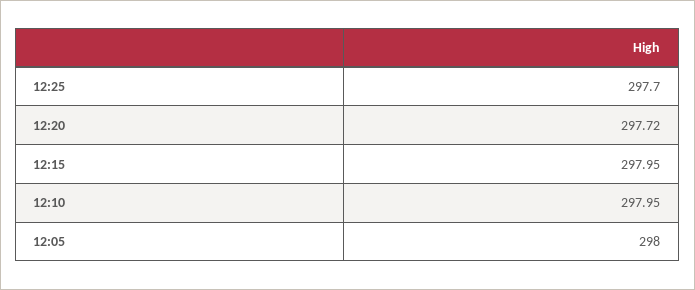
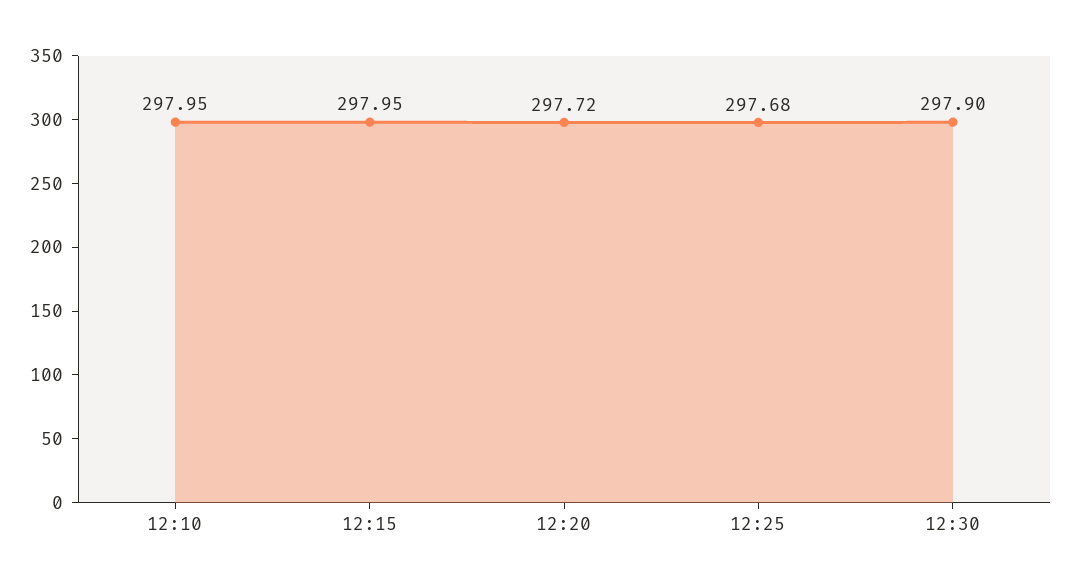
12:25: 297.7 -> 297.68
12:05: 298 -> none
12:30: none -> 297.9

